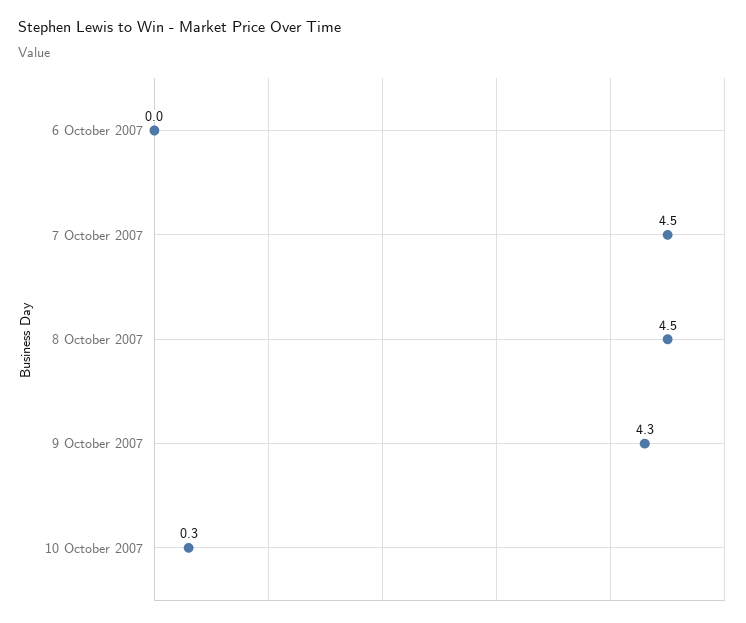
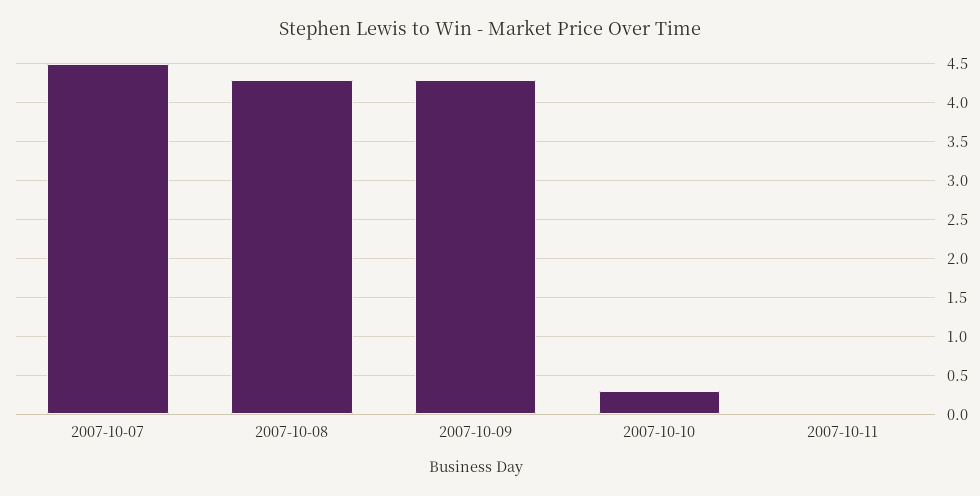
6 October 2007: 0 -> none
8 October 2007: 4.5 -> 4.3
2007-10-11: none -> 0

